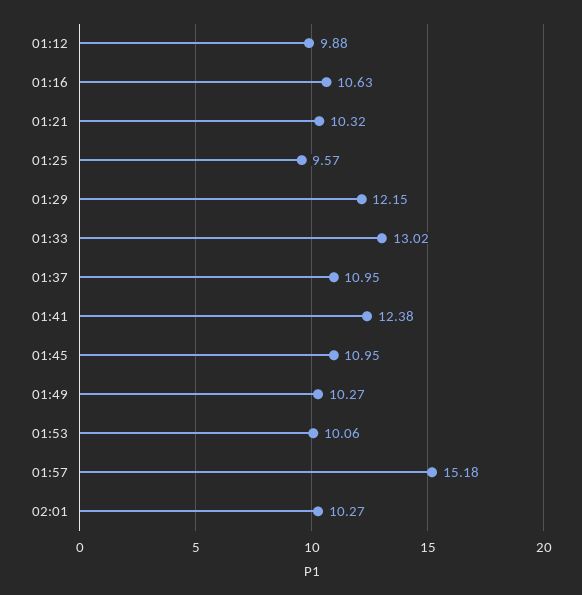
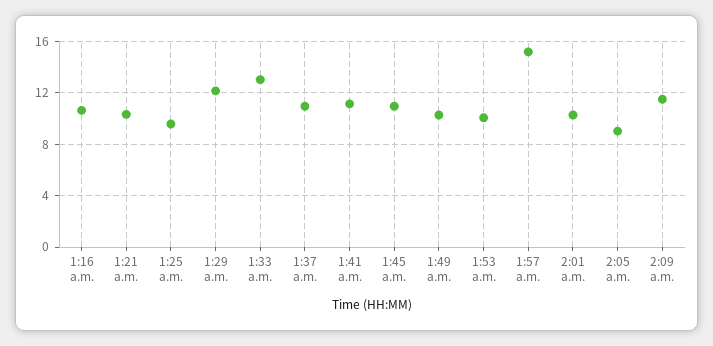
01:12: 9.88 -> none
01:41: 12.38 -> 11
2:05 a.m.: none -> 9
2:09 a.m.: none -> 11.5

